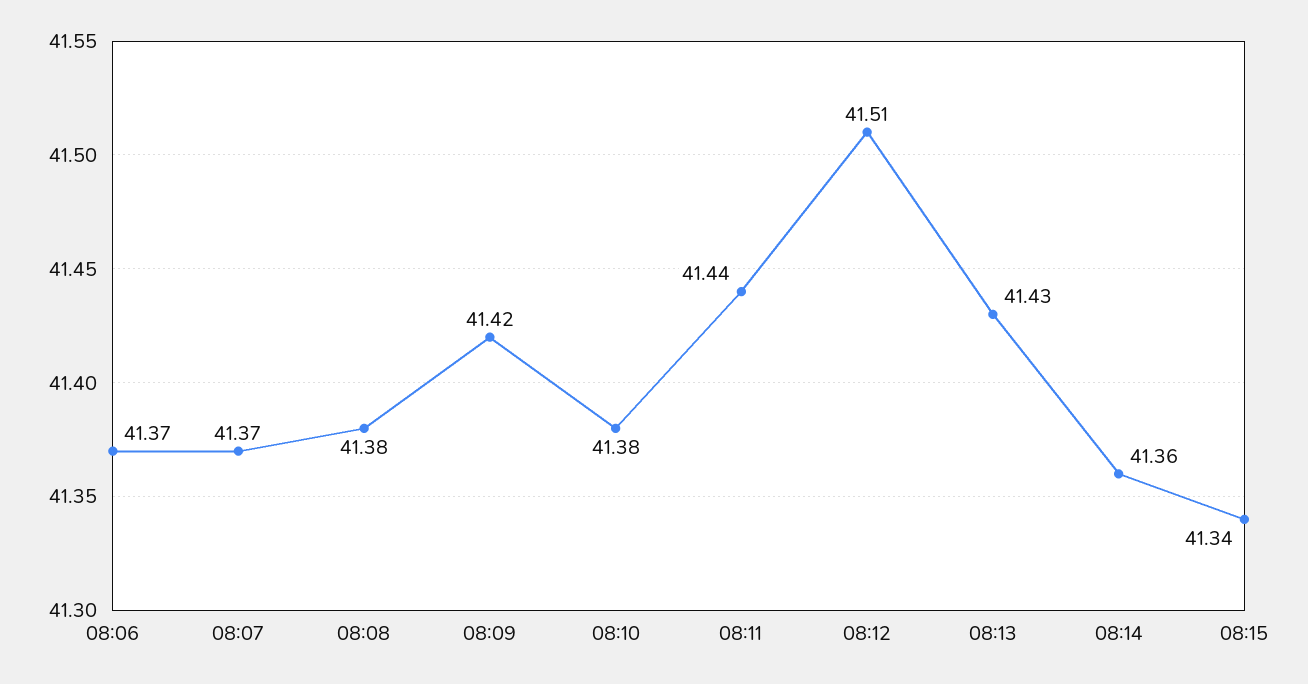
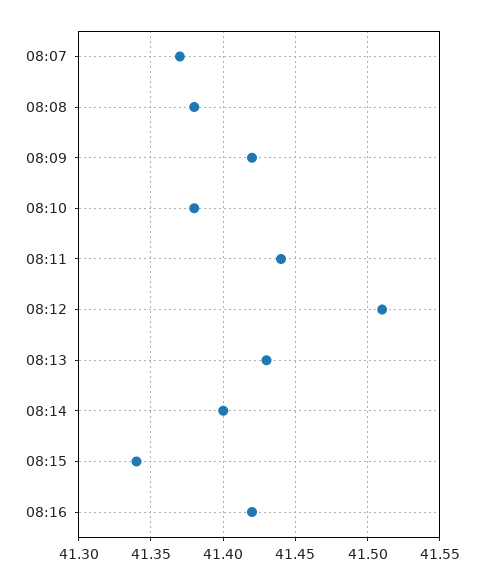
08:06: 41.37 -> none
08:14: 41.36 -> 41.4
08:16: none -> 41.42

